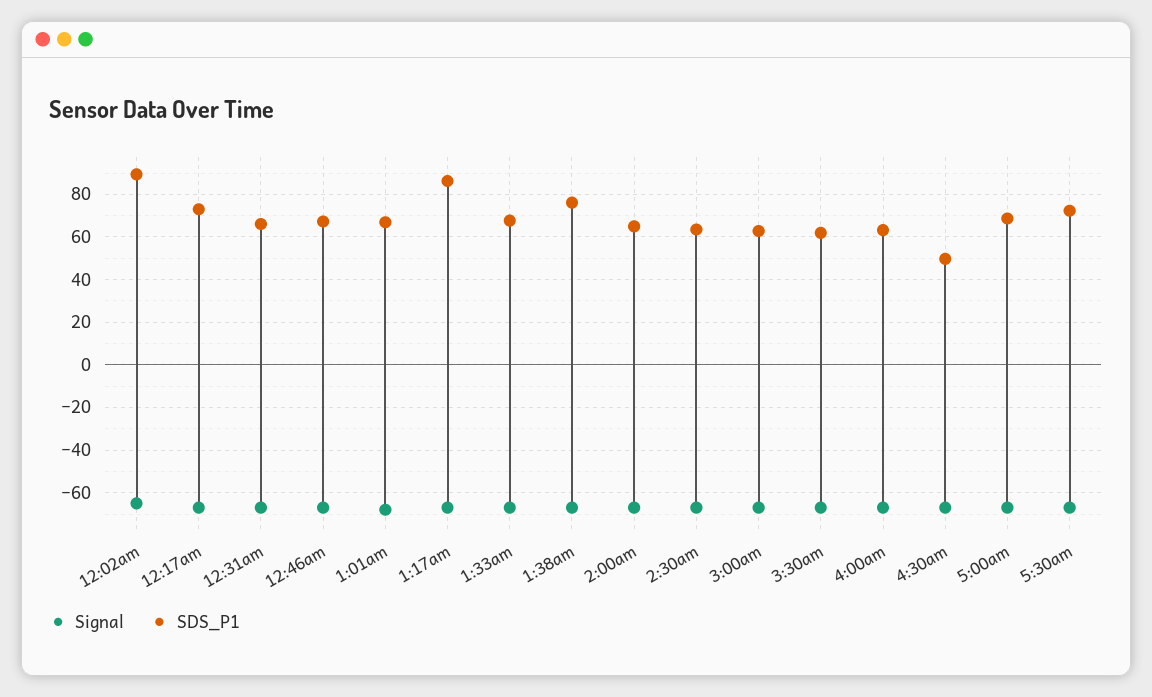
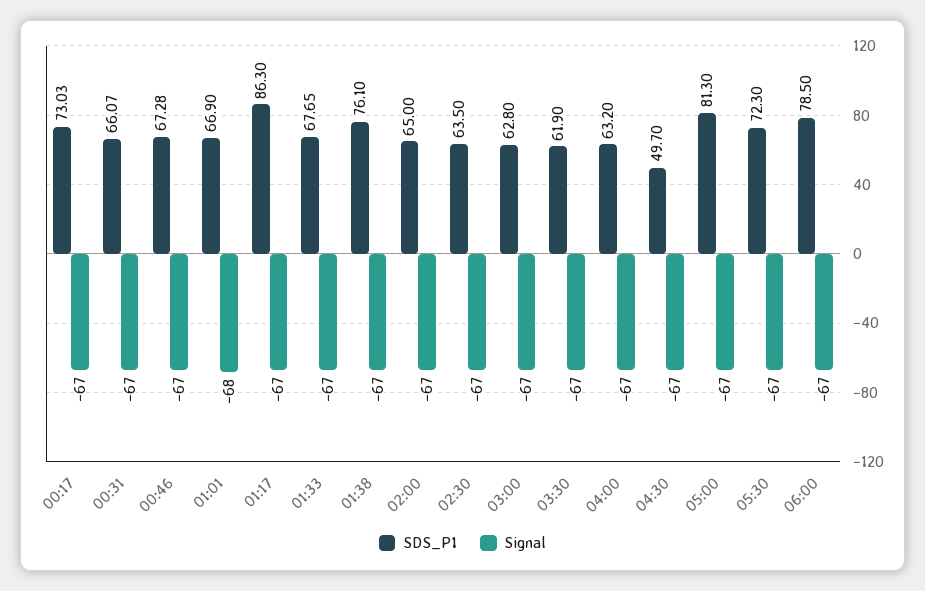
Signal, 12:02am: -65 -> none
SDS_P1, 12:02am: 90 -> none
SDS_P1, 5:00am: 70 -> 81.3
SDS_P1, 06:00: none -> 78.5
Signal, 06:00: none -> -67

